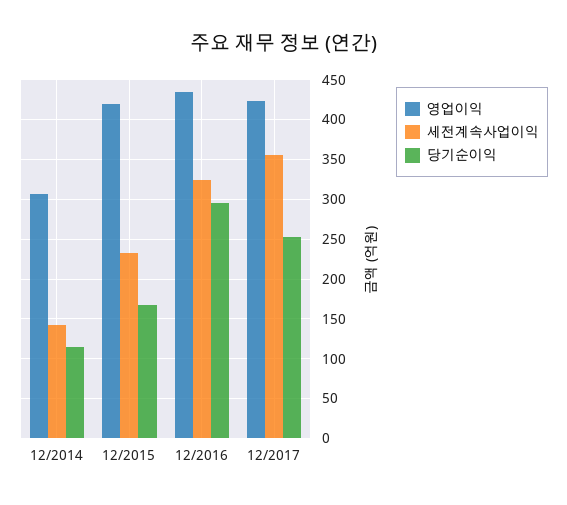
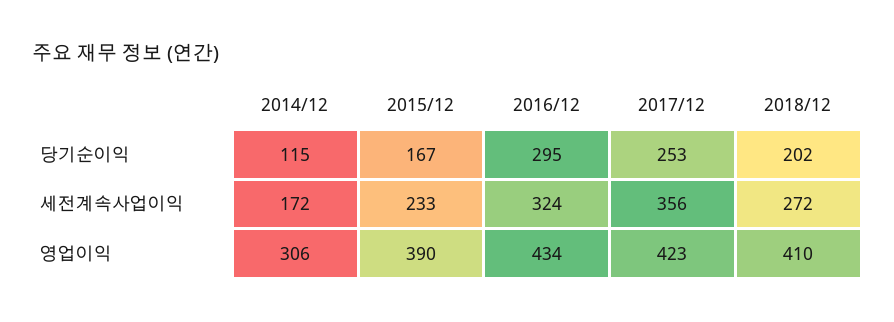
세전계속사업이익, 12/2014: 140 -> 172
영업이익, 12/2015: 420 -> 390
당기순이익, 2018/12: none -> 202
세전계속사업이익, 2018/12: none -> 272
영업이익, 2018/12: none -> 410

